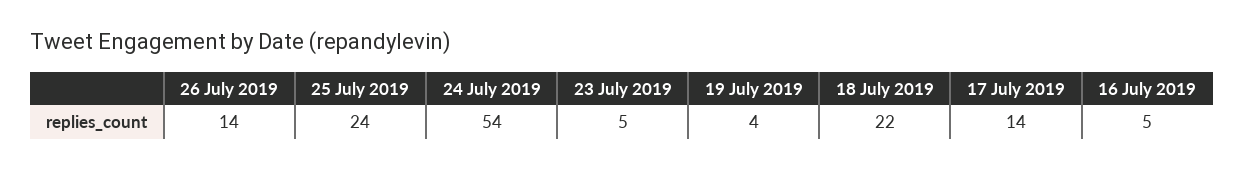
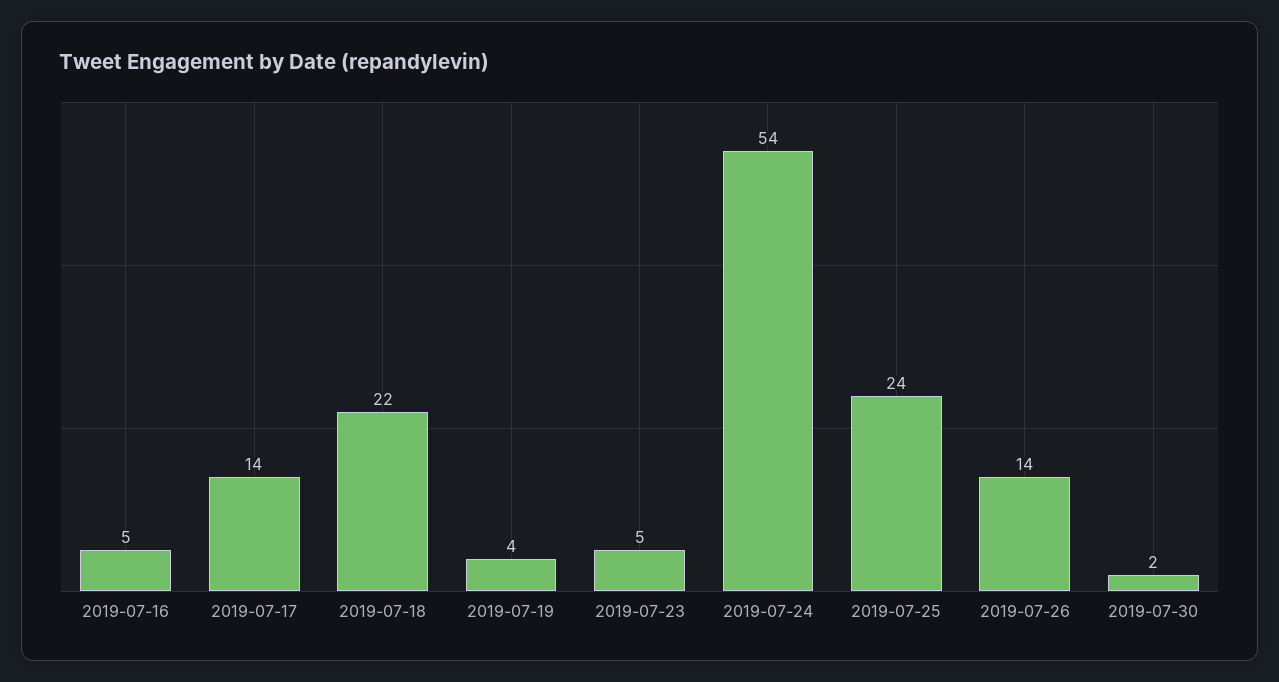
2019-07-30: none -> 2

